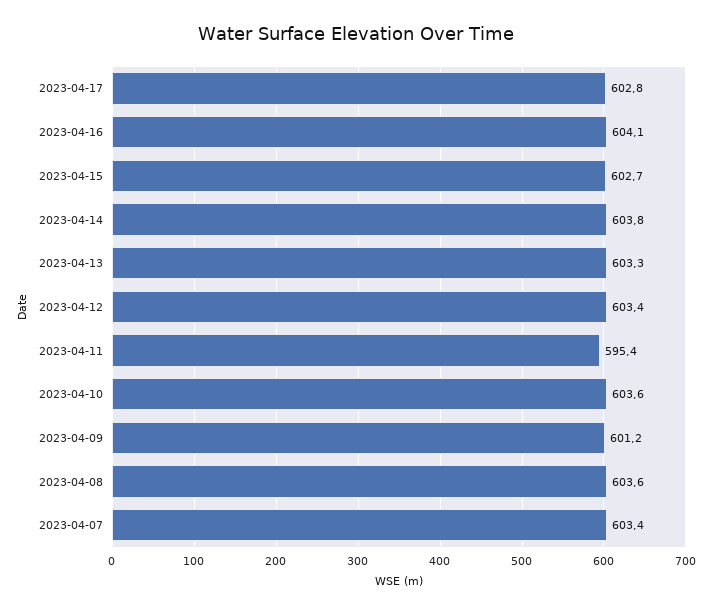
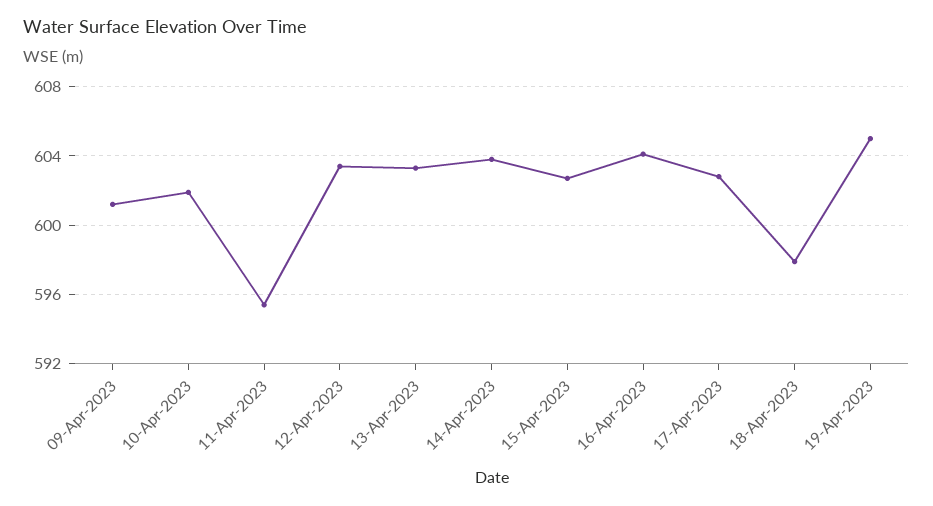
2023-04-10: 603.6 -> 602
2023-04-08: 603.6 -> none
2023-04-07: 603.4 -> none
18-Apr-2023: none -> 598
19-Apr-2023: none -> 605

